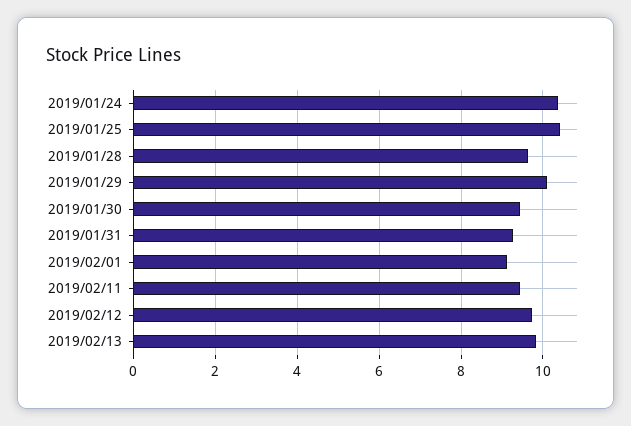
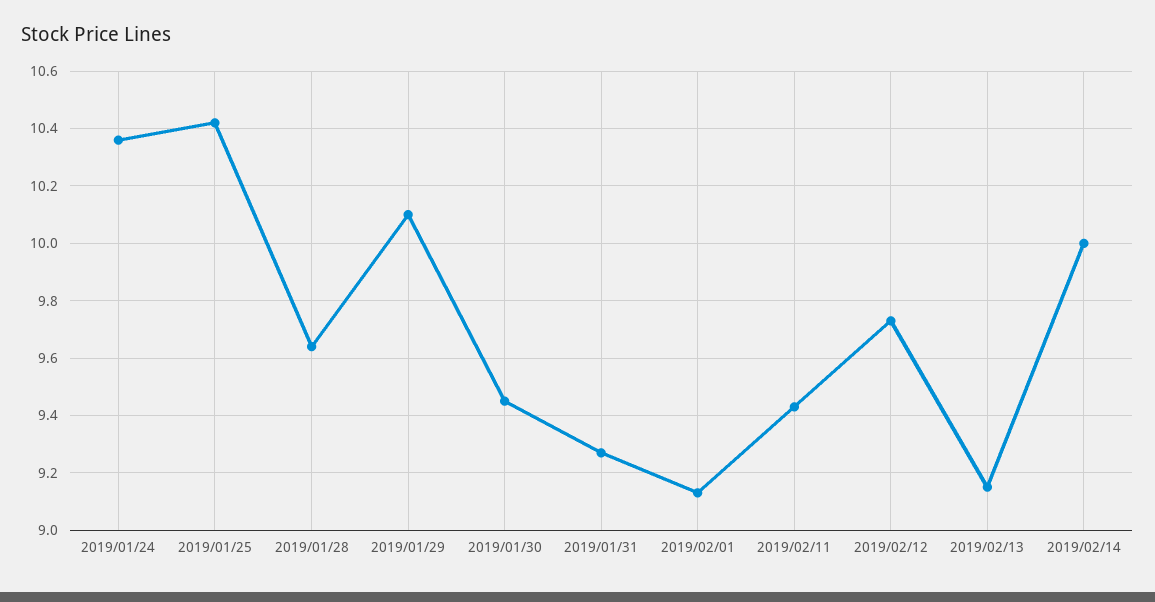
2019/02/13: 9.8 -> 9.15
2019/02/14: none -> 10

